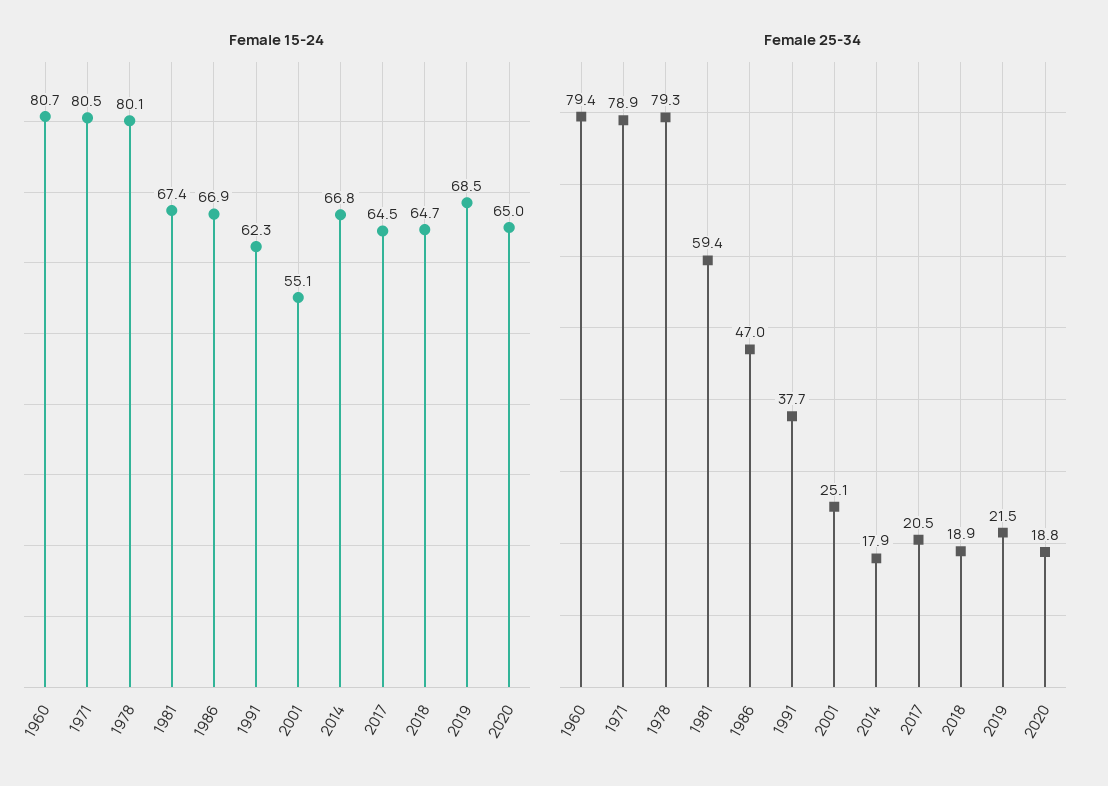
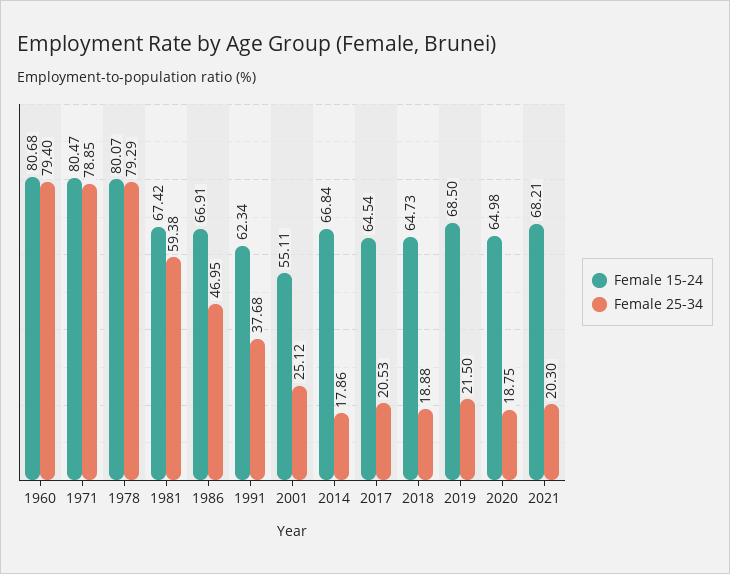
Female 15-24, 2021: none -> 68.21
Female 25-34, 2021: none -> 20.3

